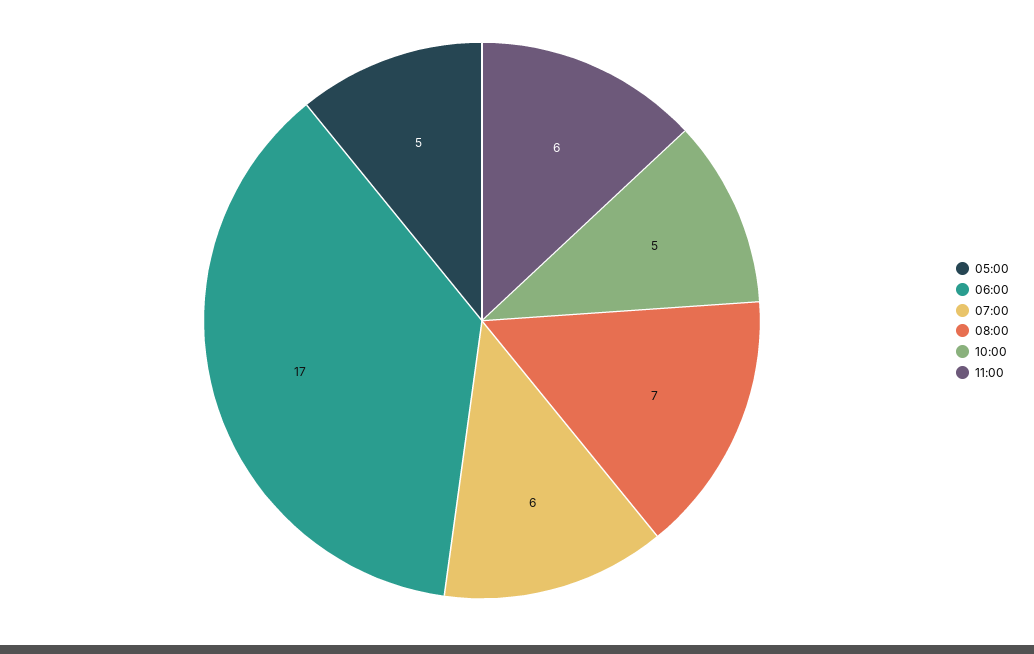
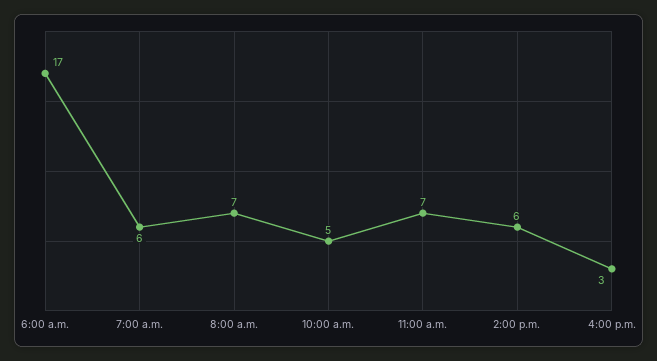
05:00: 5 -> none
11:00: 6 -> 7
2:00 p.m.: none -> 6
4:00 p.m.: none -> 3

